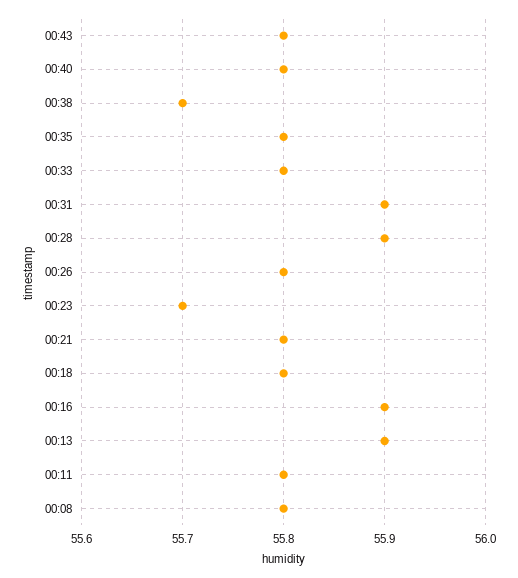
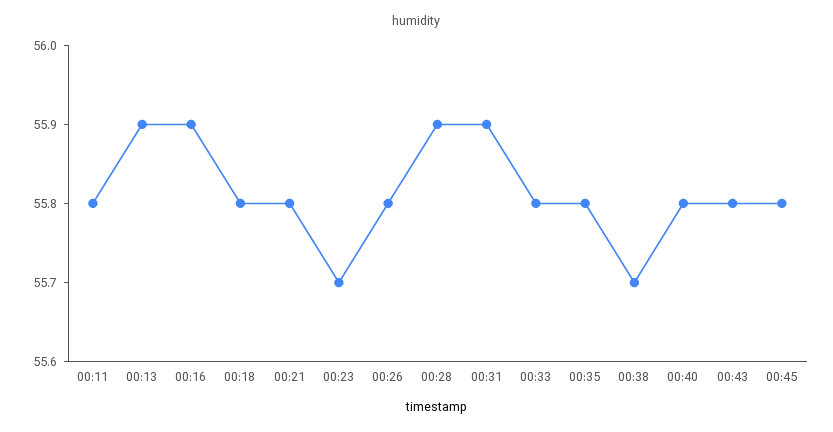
00:08: 55.8 -> none
00:45: none -> 55.8

